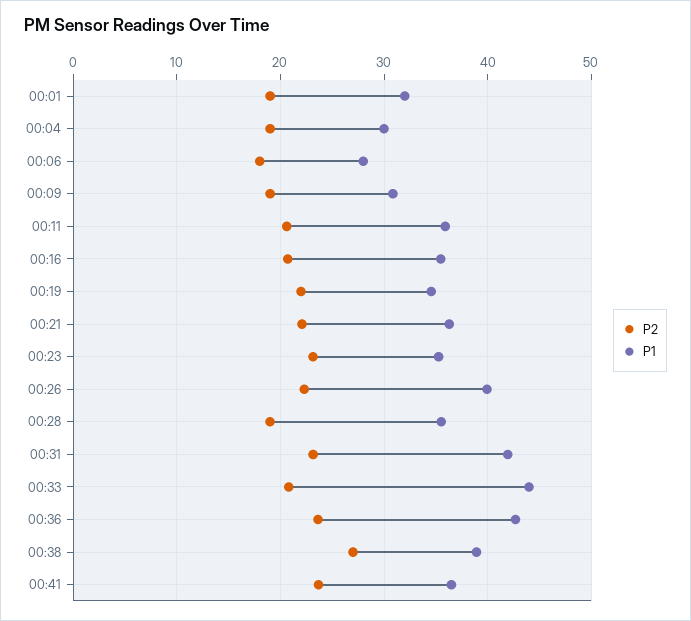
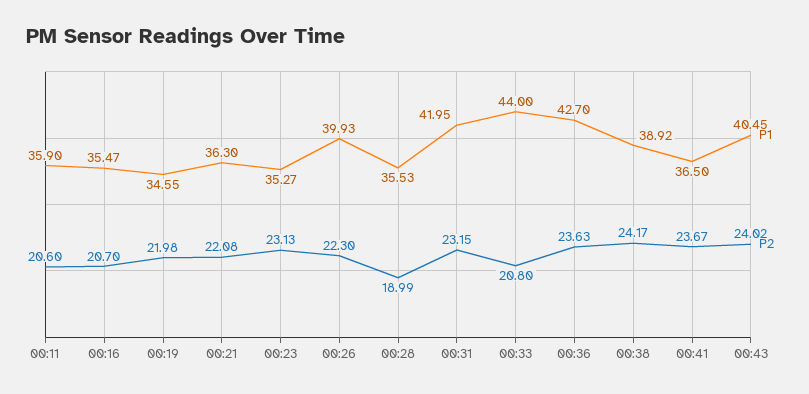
P2, 00:01: 19 -> none
P1, 00:01: 32 -> none
P2, 00:04: 19 -> none
P1, 00:04: 30 -> none
P2, 00:06: 18 -> none
P1, 00:06: 28 -> none
P2, 00:09: 19 -> none
P1, 00:09: 31 -> none
P2, 00:38: 27 -> 24.17
P1, 00:43: none -> 40.45
P2, 00:43: none -> 24.02

